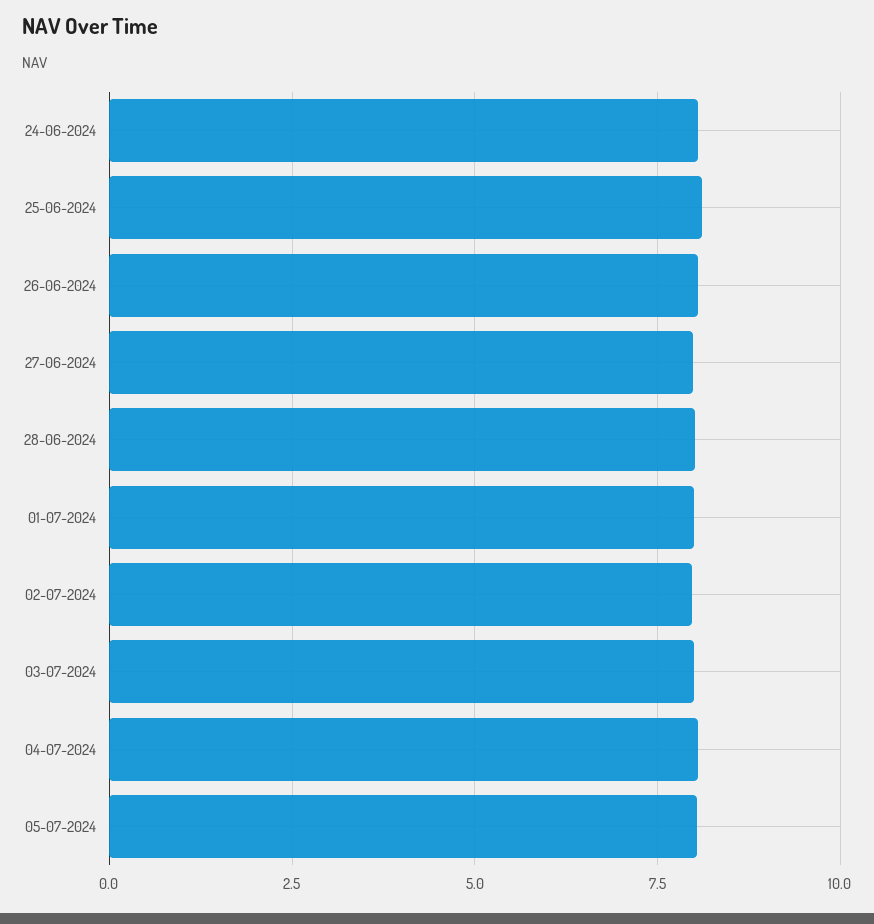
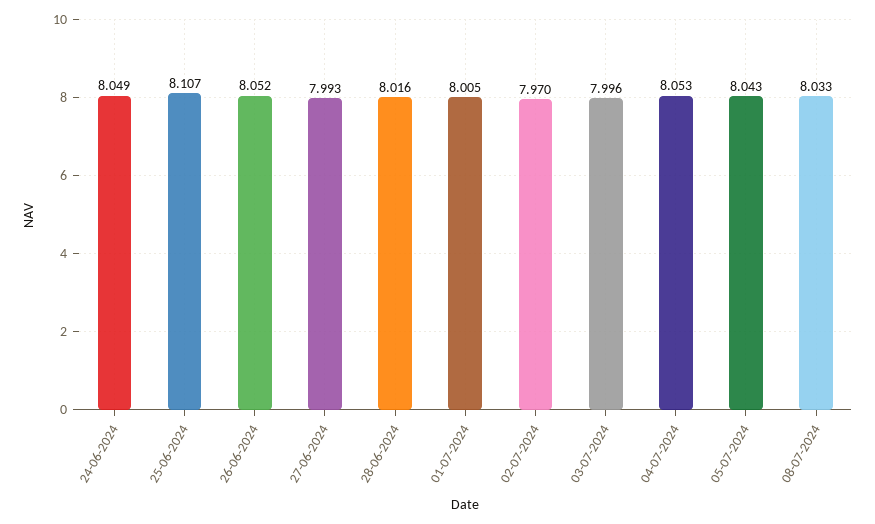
08-07-2024: none -> 8.033

